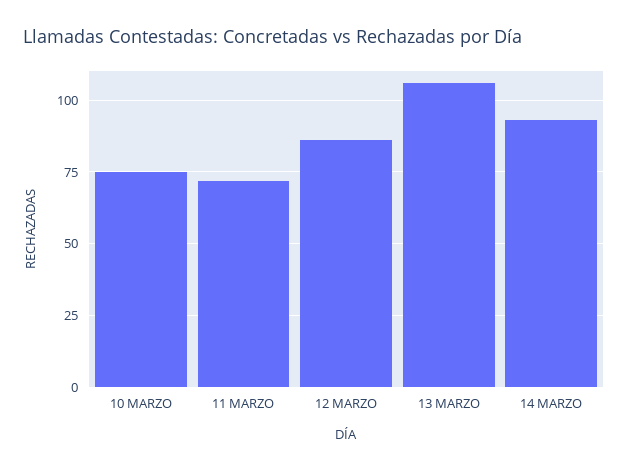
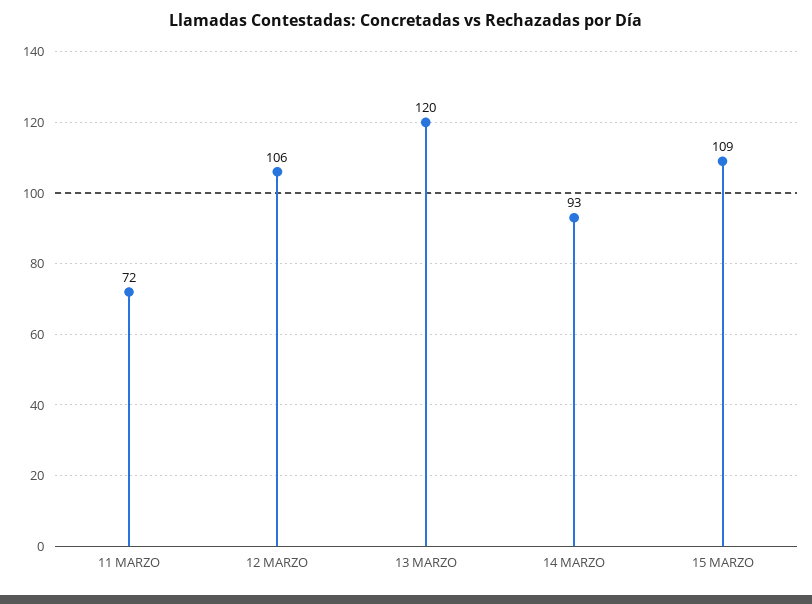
10 MARZO: 75 -> none
12 MARZO: 85 -> 106
13 MARZO: 105 -> 120
15 MARZO: none -> 109

